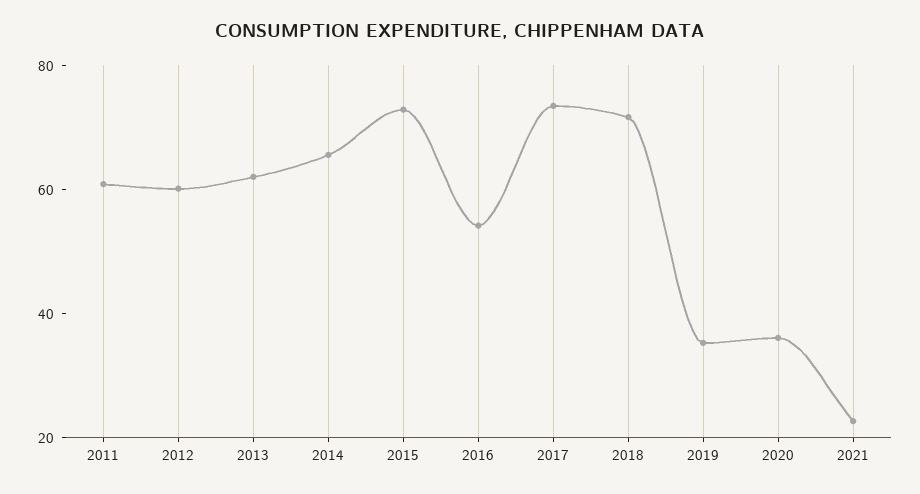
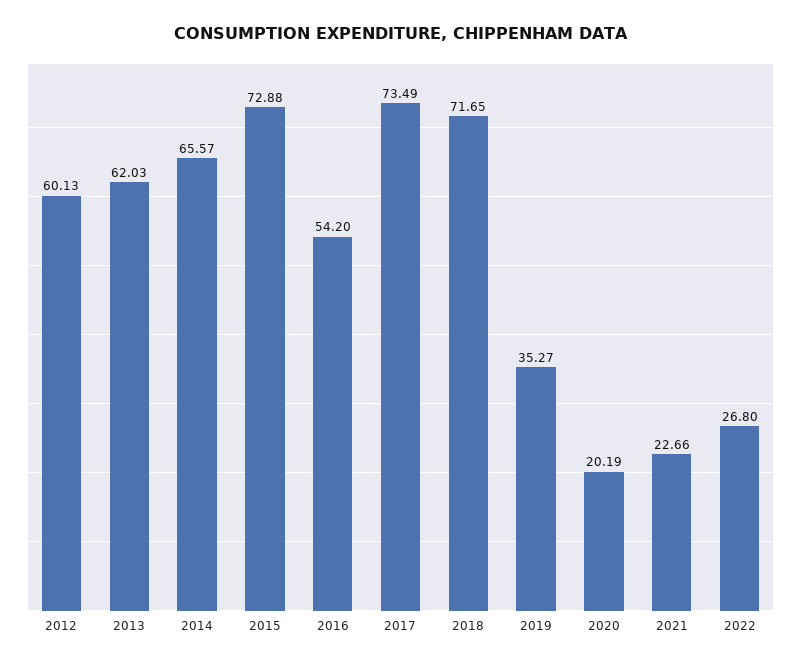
2011: 60 -> none
2020: 35 -> 20.19
2022: none -> 26.8

